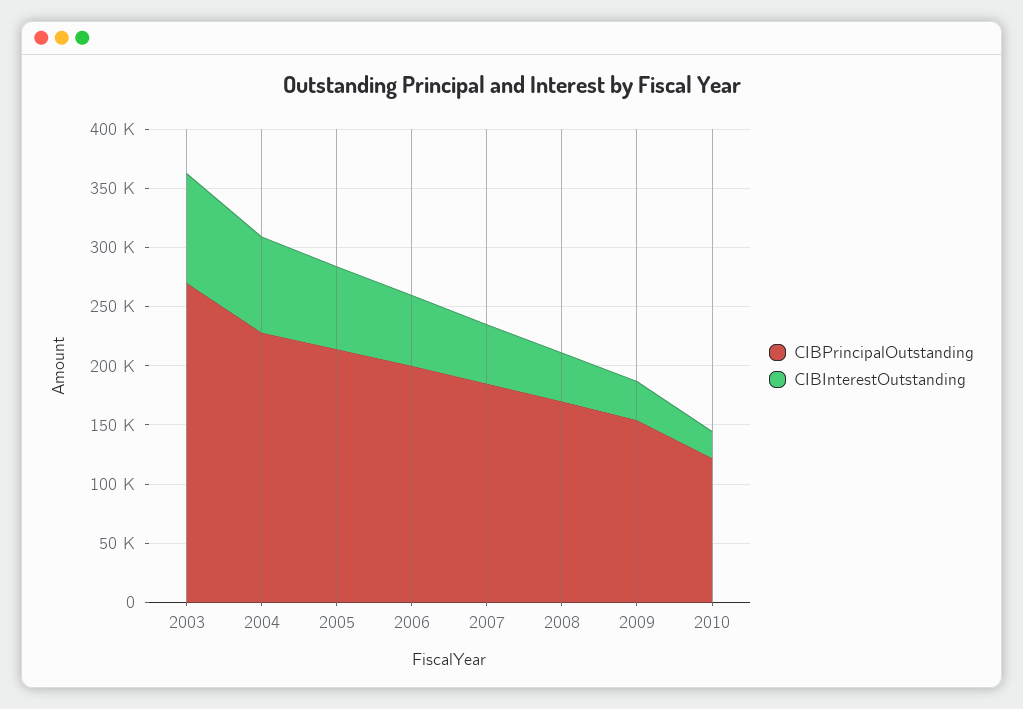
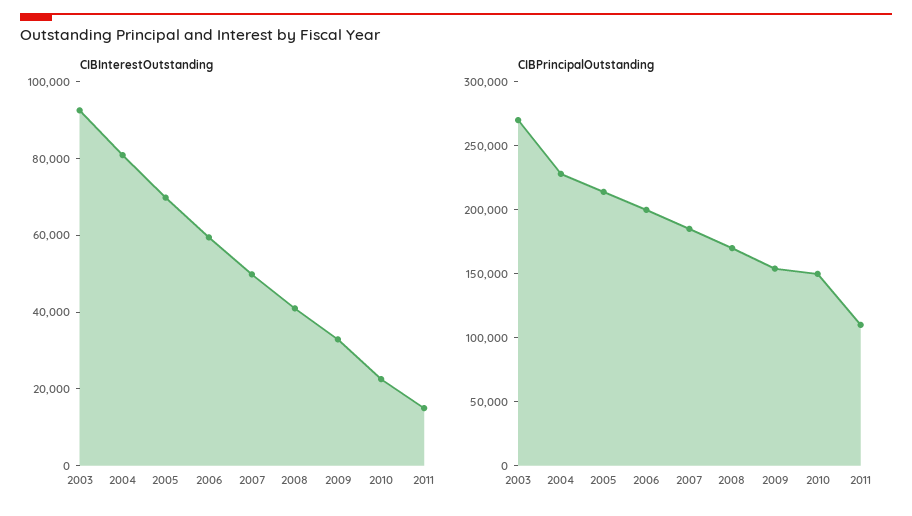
CIBPrincipalOutstanding, 2010: 120000 -> 150000
CIBInterestOutstanding, 2011: none -> 15000
CIBPrincipalOutstanding, 2011: none -> 110000

